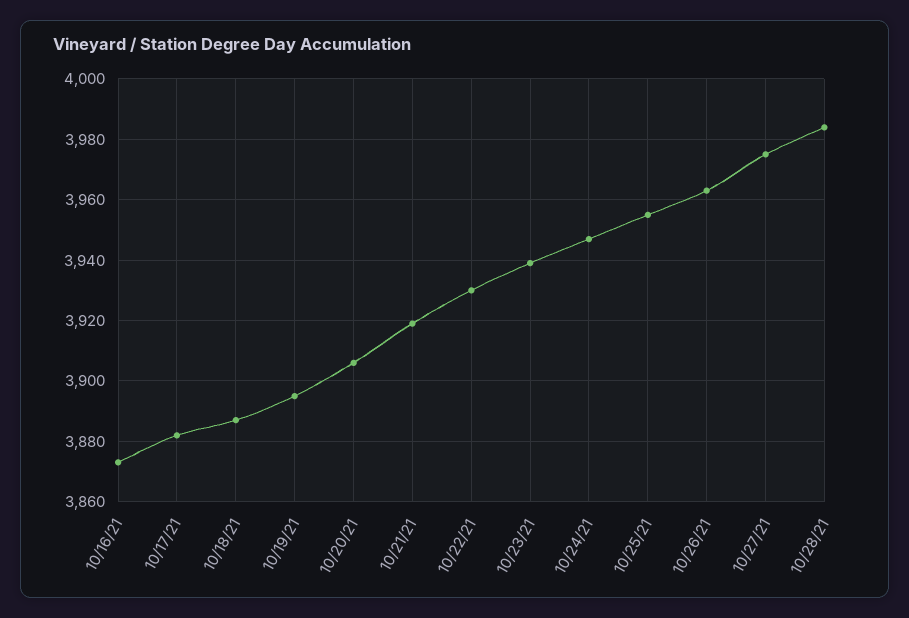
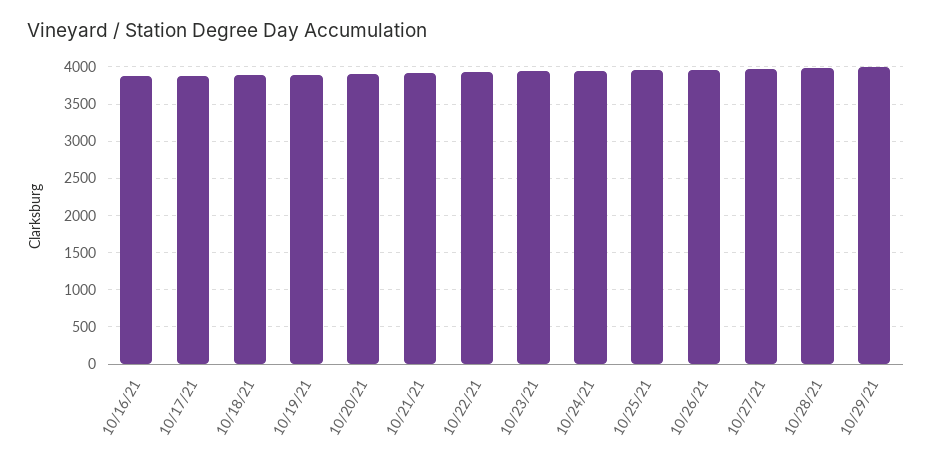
10/29/21: none -> 4000

